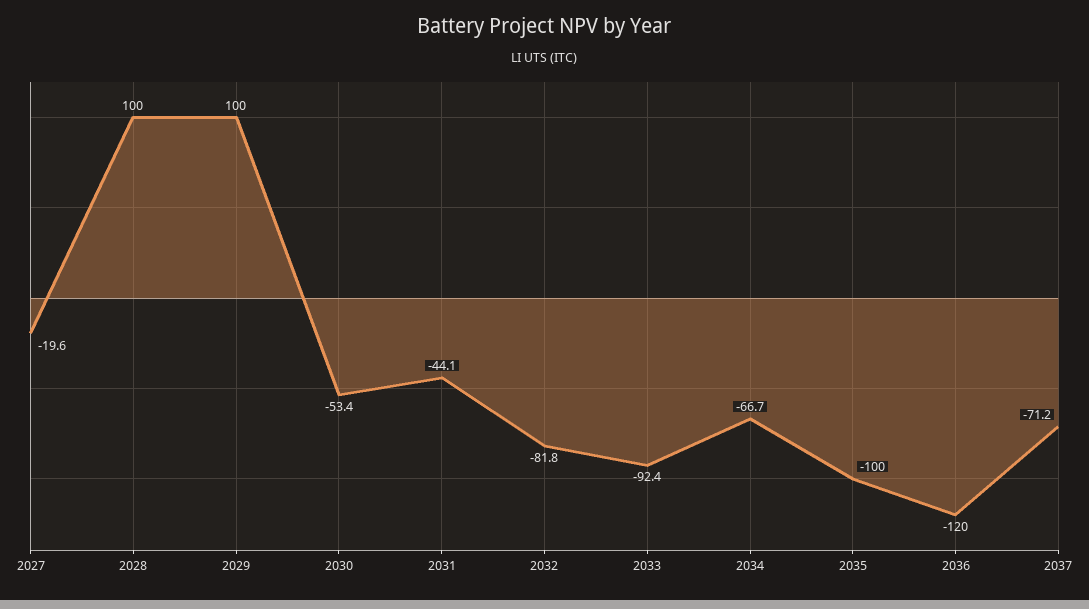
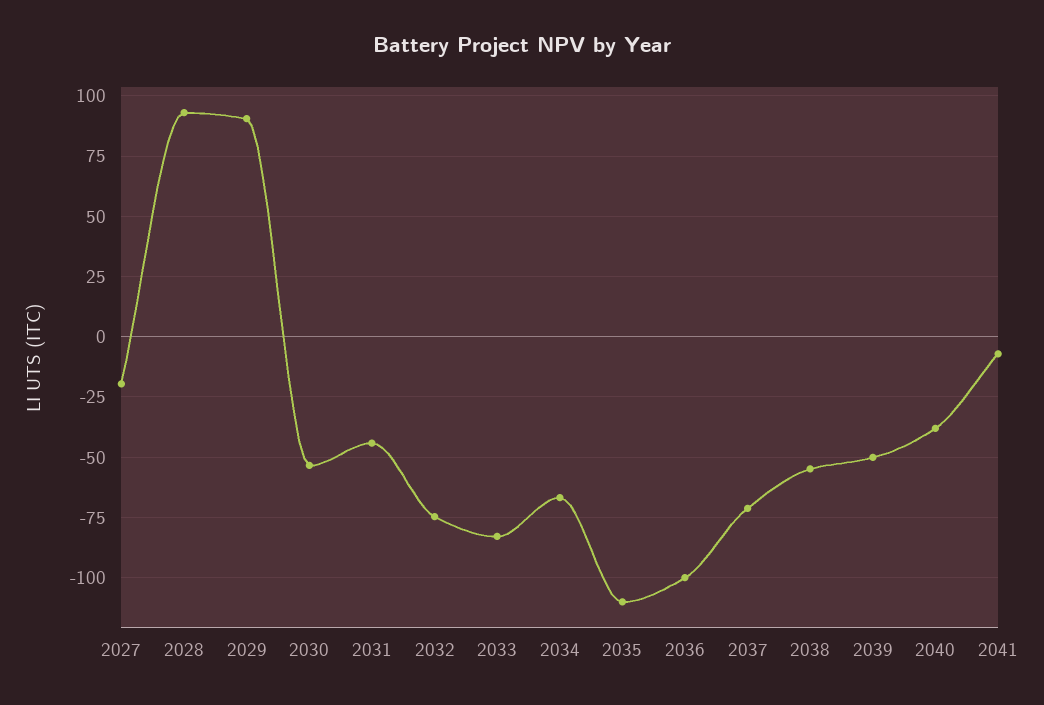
2028: 100 -> 92.5
2029: 100 -> 90
2032: -81.8 -> -75
2033: -92.4 -> -82.5
2035: -100 -> -110
2036: -120 -> -100
2038: none -> -55
2039: none -> -50
2040: none -> -37.5
2041: none -> -7.5

